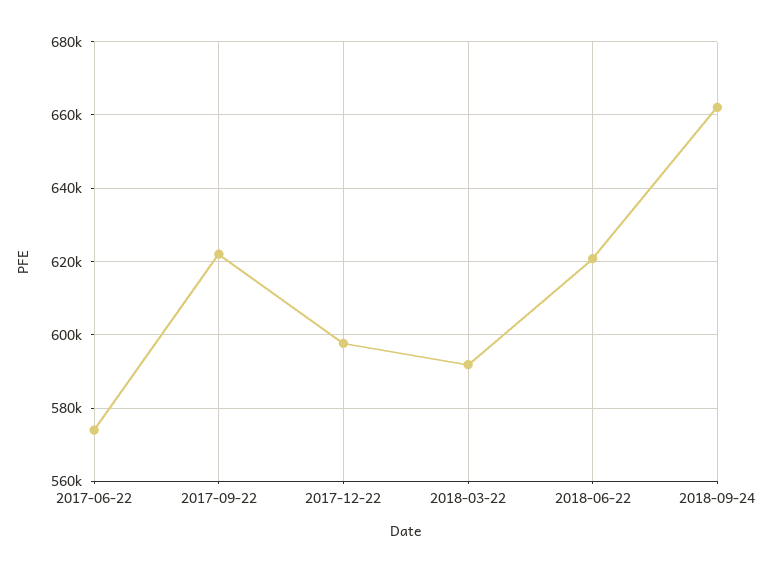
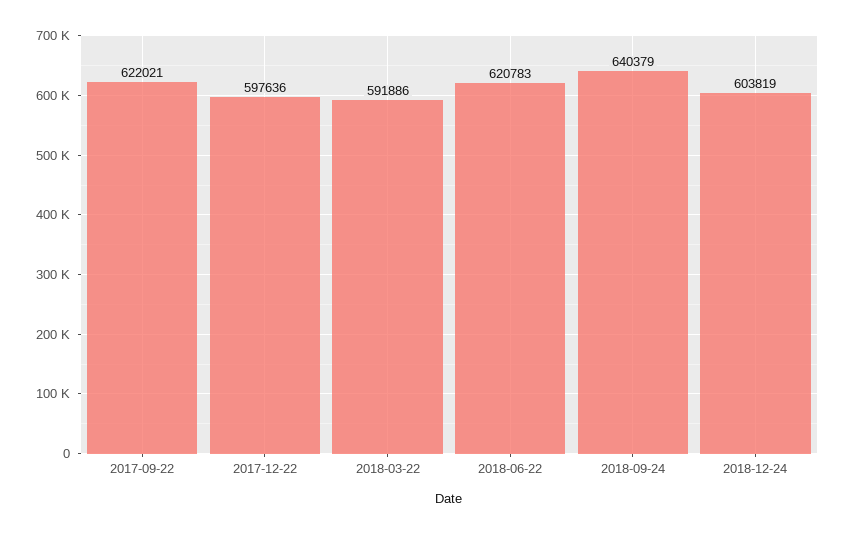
2017-06-22: 574000 -> none
2018-09-24: 662000 -> 640379
2018-12-24: none -> 603819

